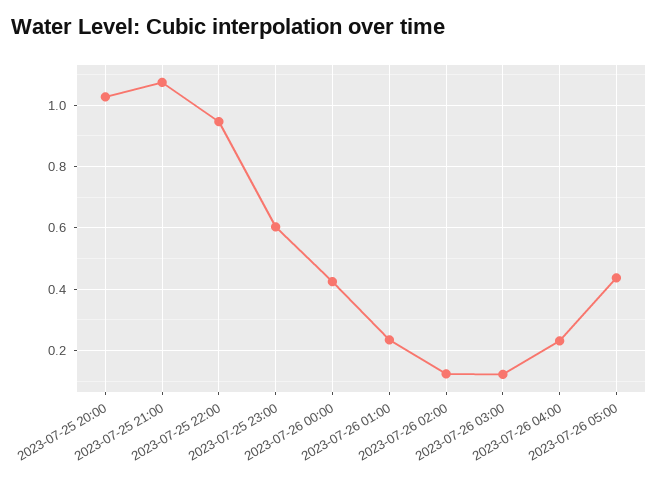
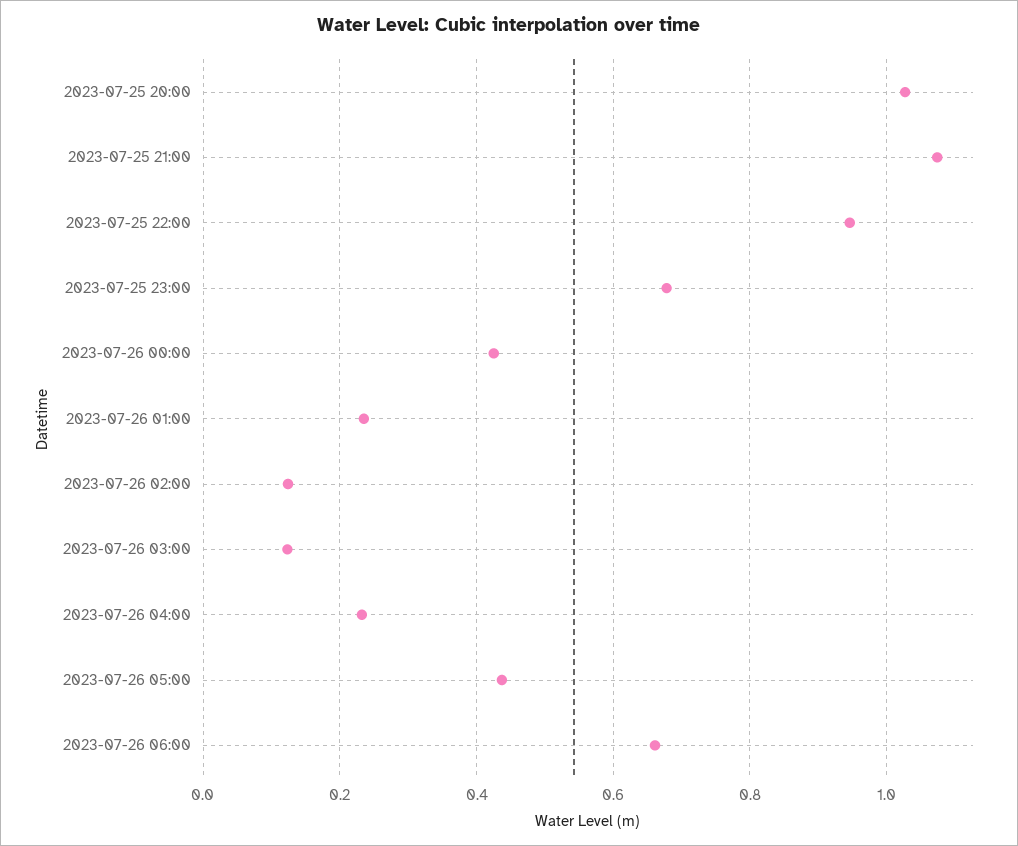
2023-07-25 23:00: 0.6 -> 0.68
2023-07-26 06:00: none -> 0.66

